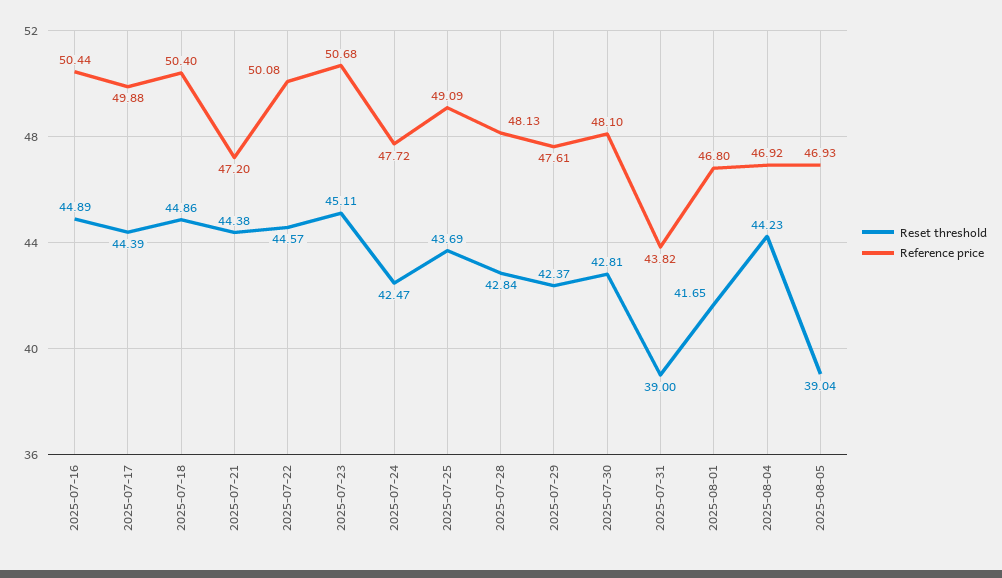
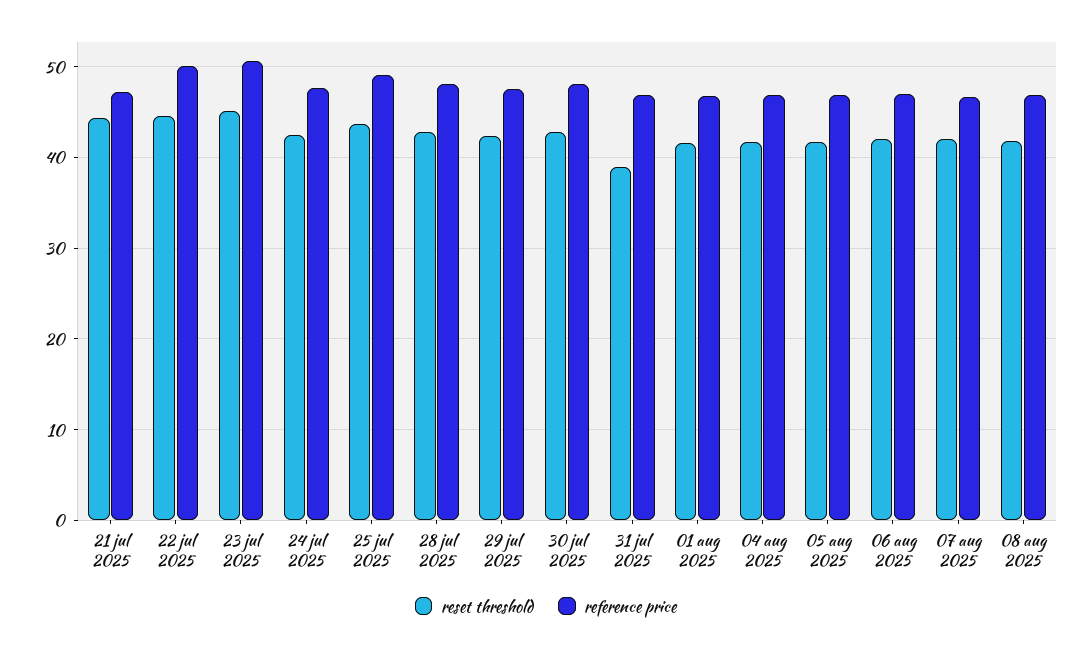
Reset threshold, 2025-07-16: 44.89 -> none
Reference price, 2025-07-16: 50.44 -> none
Reset threshold, 2025-07-17: 44.39 -> none
Reference price, 2025-07-17: 49.88 -> none
Reset threshold, 2025-07-18: 44.86 -> none
Reference price, 2025-07-18: 50.4 -> none
Reference price, 2025-07-31: 43.82 -> 47
Reset threshold, 2025-08-04: 44.23 -> 42
Reset threshold, 2025-08-05: 39.04 -> 42
Reset threshold, 06 aug 2025: none -> 42
Reference price, 06 aug 2025: none -> 47
Reset threshold, 07 aug 2025: none -> 42
Reference price, 07 aug 2025: none -> 47
Reset threshold, 08 aug 2025: none -> 42
Reference price, 08 aug 2025: none -> 47

